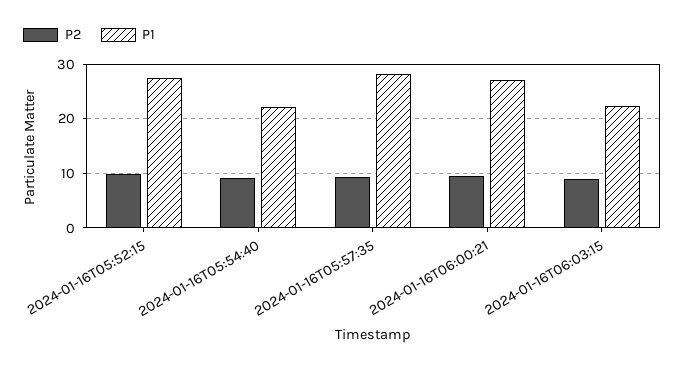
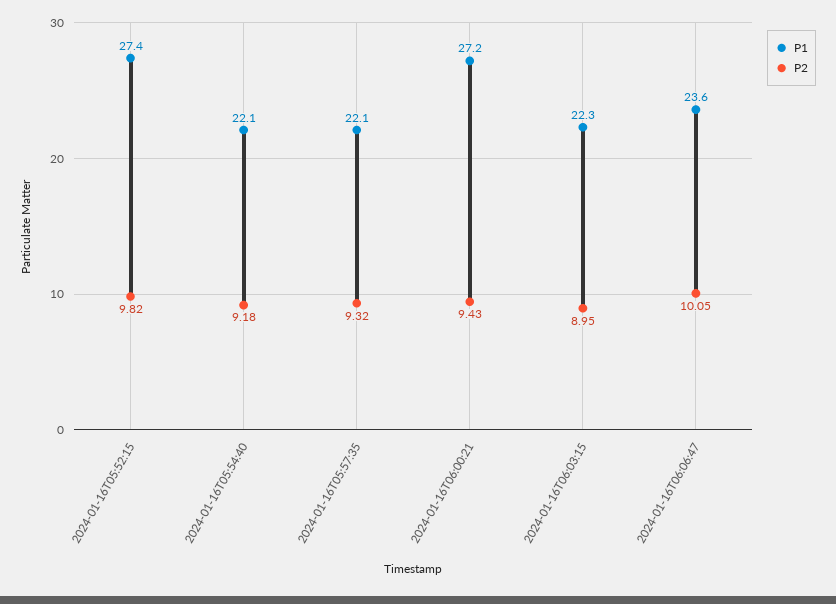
P1, 2024-01-16T05:57:35: 28 -> 22.1
P1, 2024-01-16T06:06:47: none -> 23.6
P2, 2024-01-16T06:06:47: none -> 10.05

